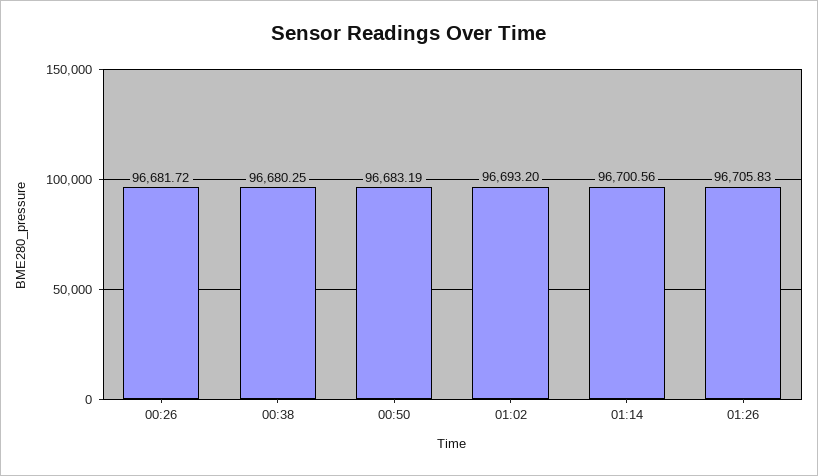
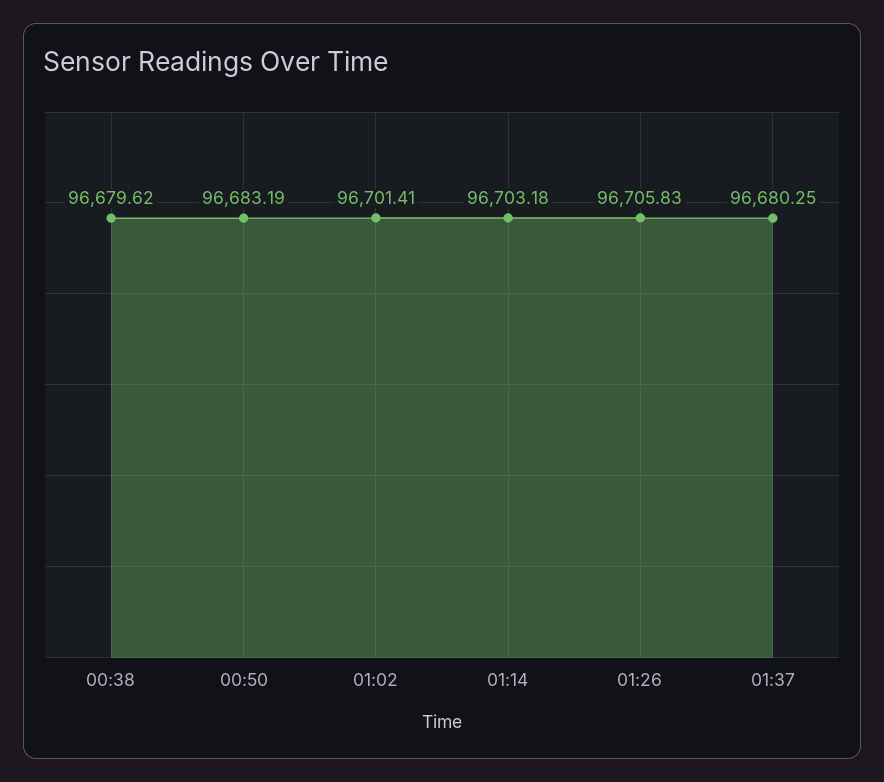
00:26: 96681.72 -> none
00:38: 96680.25 -> 96679.62
01:02: 96693.2 -> 96701.41
01:14: 96700.56 -> 96703.18
01:37: none -> 96680.25

